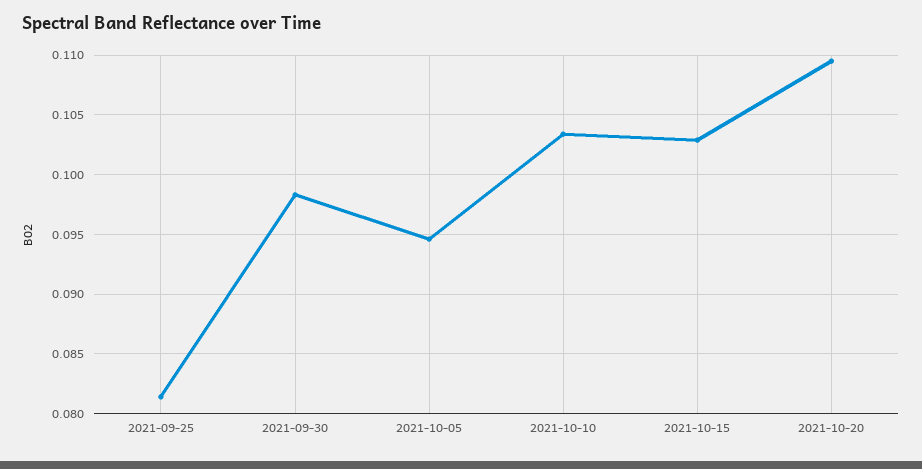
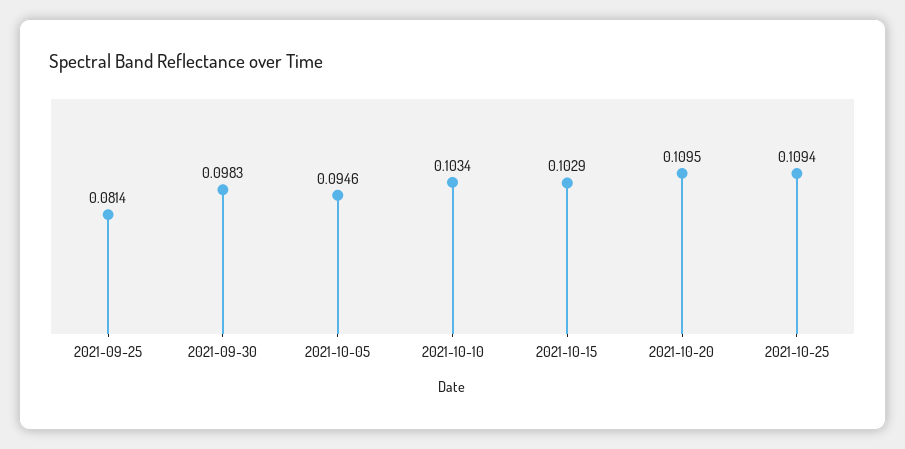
2021-10-25: none -> 0.1094

